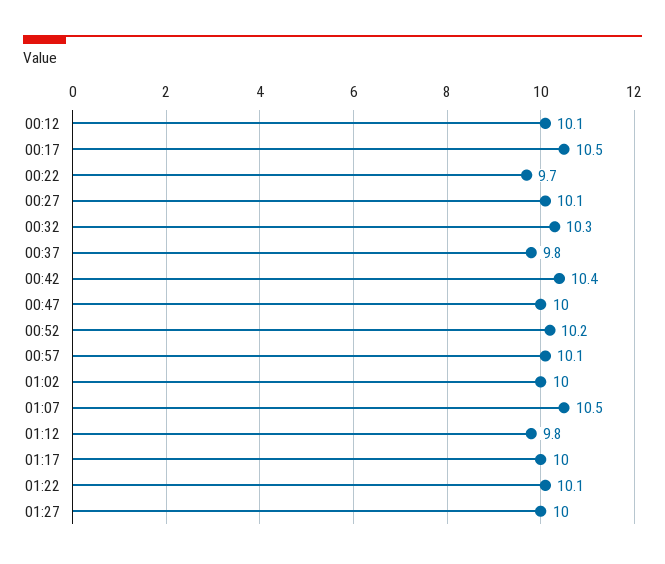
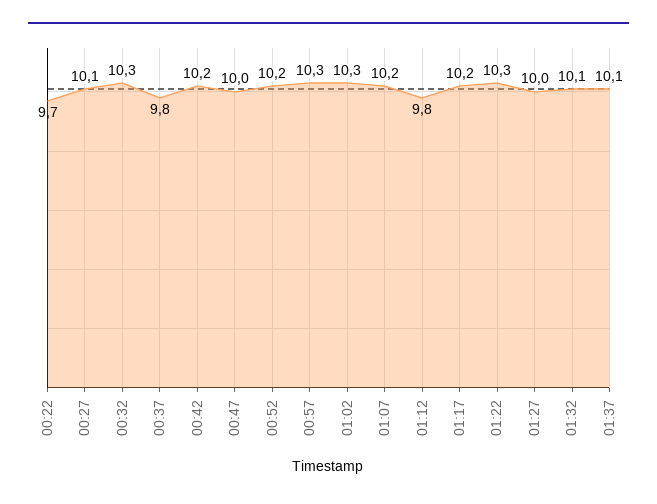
00:12: 10.1 -> none
00:17: 10.5 -> none
00:42: 10.4 -> 10.2
00:57: 10.1 -> 10.3
01:02: 10 -> 10.3
01:07: 10.5 -> 10.2
01:17: 10 -> 10.2
01:22: 10.1 -> 10.3
01:32: none -> 10.1
01:37: none -> 10.1

